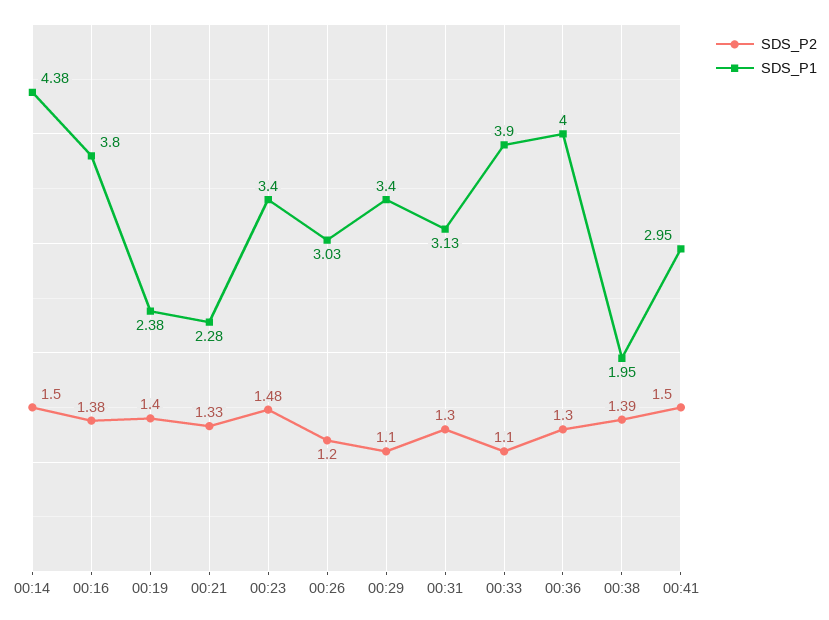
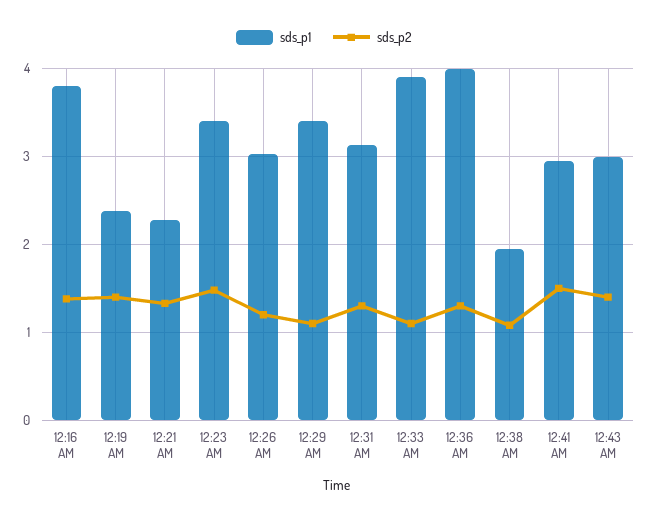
SDS_P2, 00:14: 1.5 -> none
SDS_P1, 00:14: 4.38 -> none
SDS_P2, 00:38: 1.39 -> 1.1
SDS_P1, 12:43 AM: none -> 3
SDS_P2, 12:43 AM: none -> 1.4

